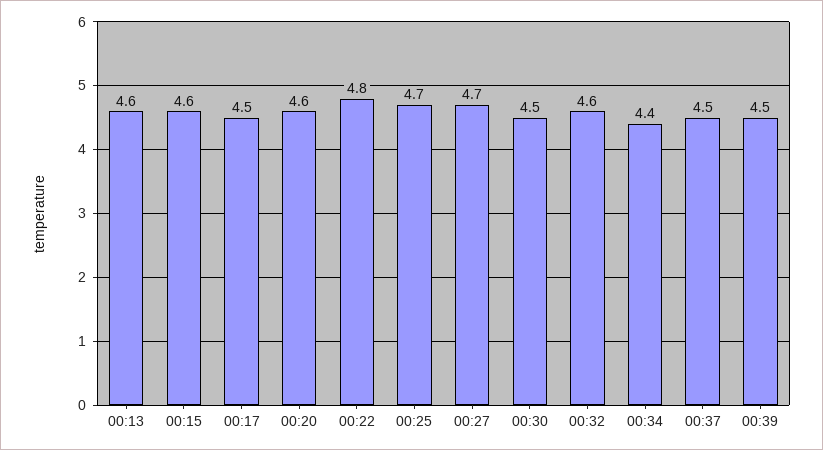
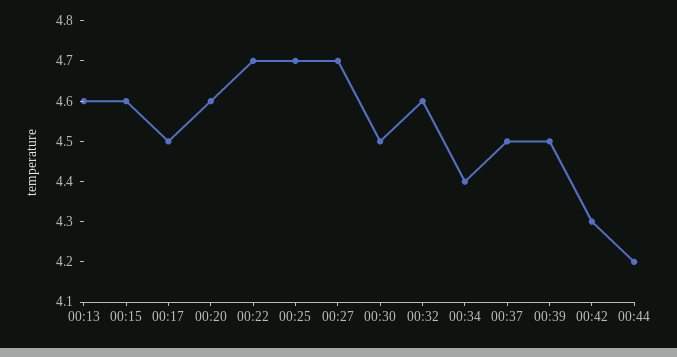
00:22: 4.8 -> 4.7
00:42: none -> 4.3
00:44: none -> 4.2

